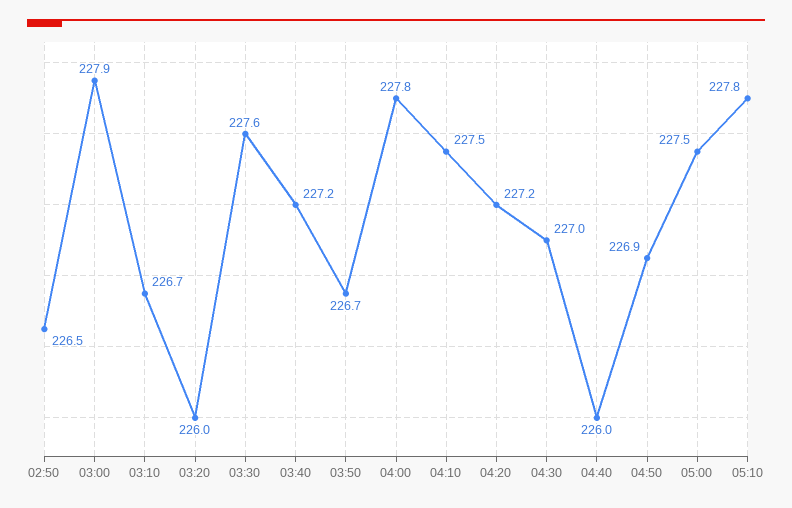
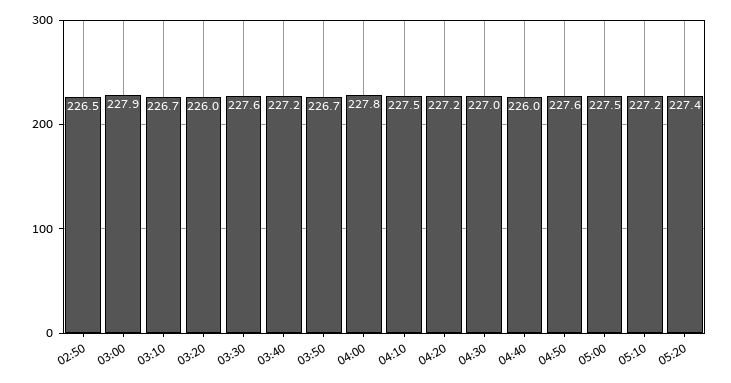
04:50: 226.9 -> 227.6
05:10: 227.8 -> 227.2
05:20: none -> 227.4

